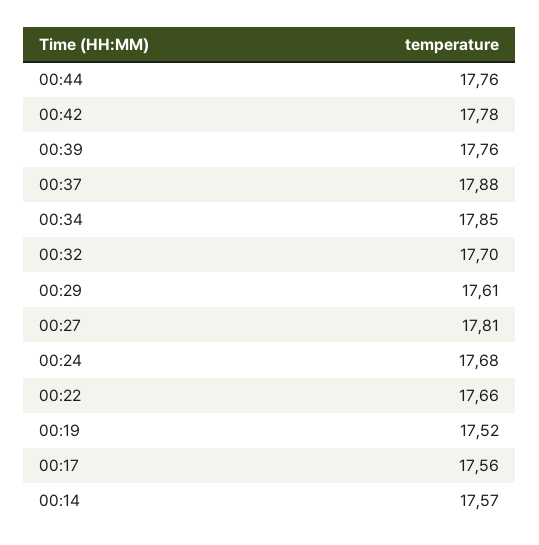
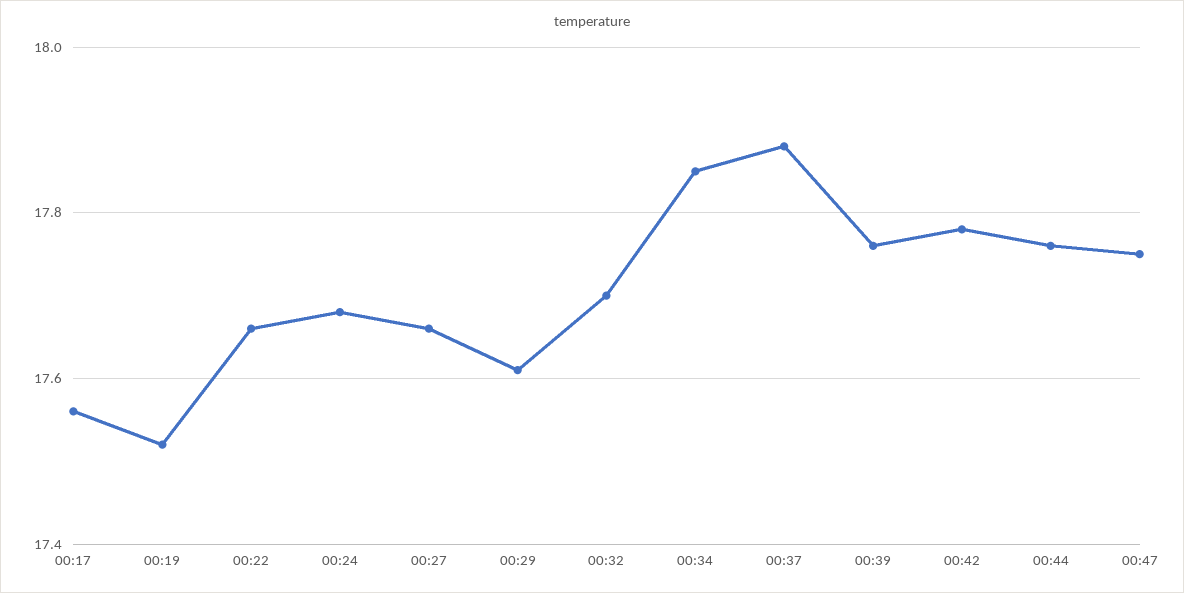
00:27: 17.81 -> 17.65
00:14: 17.57 -> none
00:47: none -> 17.75

